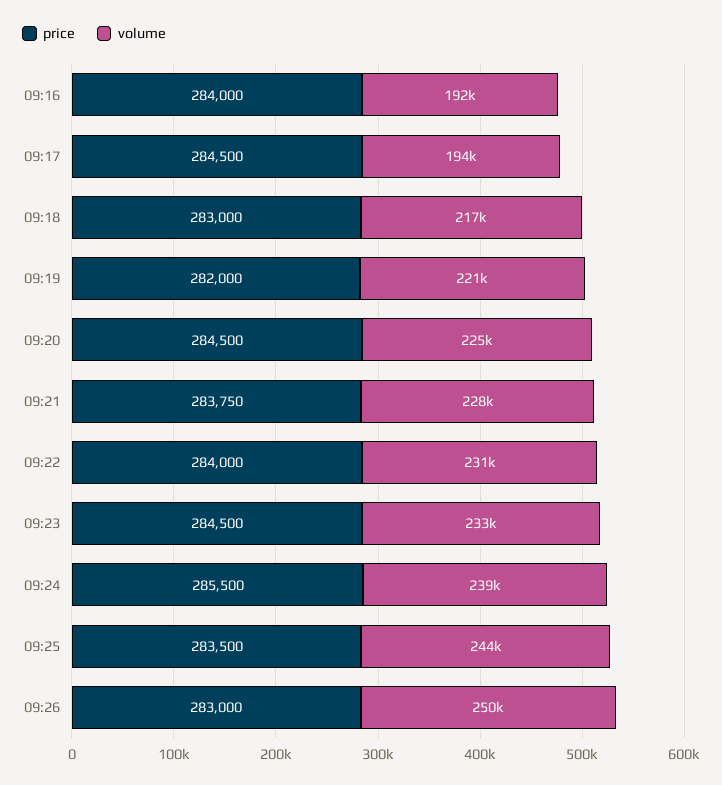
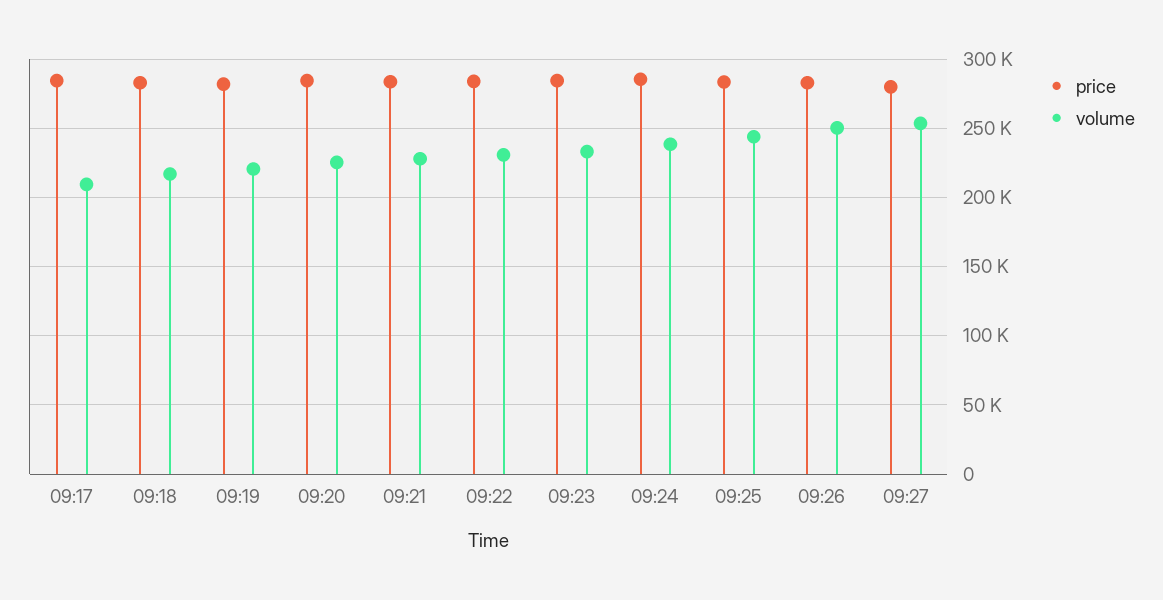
price, 09:16: 284000 -> none
volume, 09:16: 192000 -> none
volume, 09:17: 194000 -> 210000
price, 09:27: none -> 280000
volume, 09:27: none -> 255000

